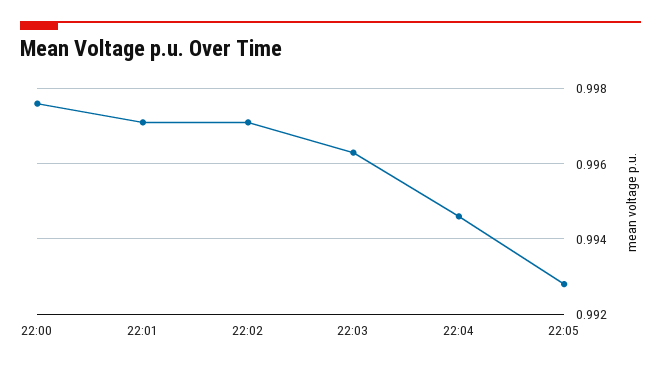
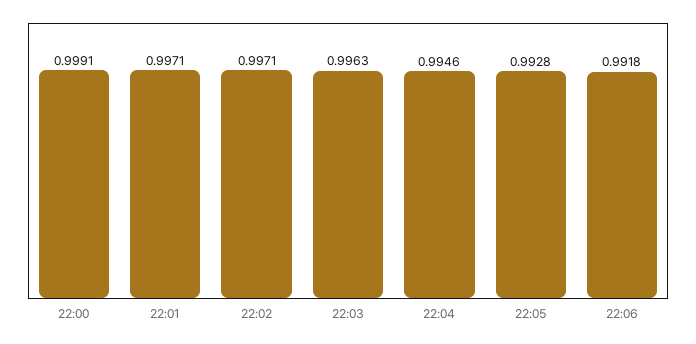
22:00: 0.9975 -> 0.9991
22:06: none -> 0.9918

